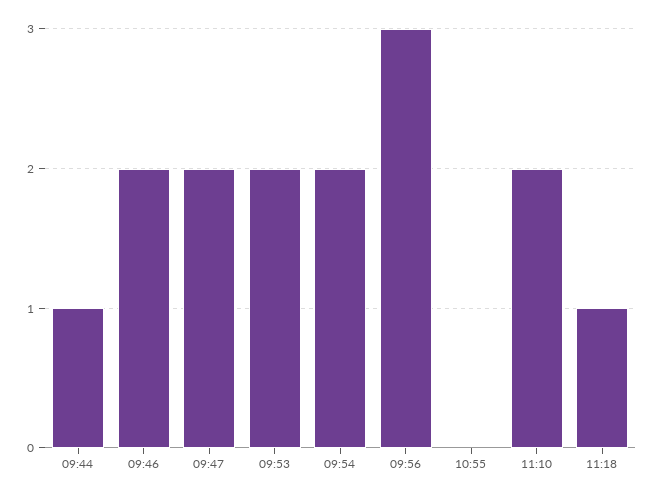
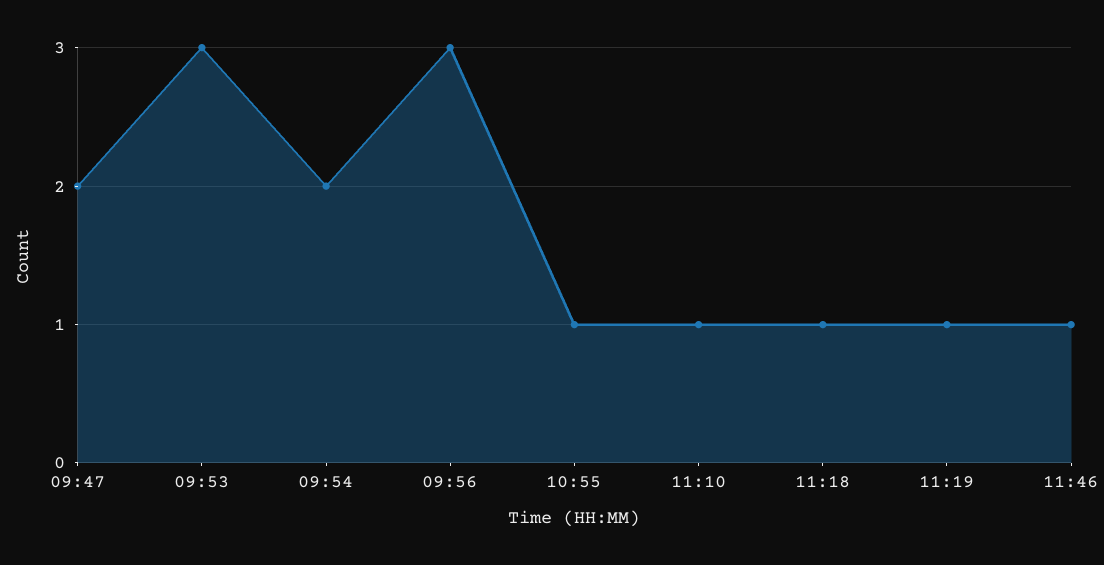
09:44: 1 -> none
09:46: 2 -> none
09:53: 2 -> 3
10:55: 0 -> 1
11:10: 2 -> 1
11:19: none -> 1
11:46: none -> 1

